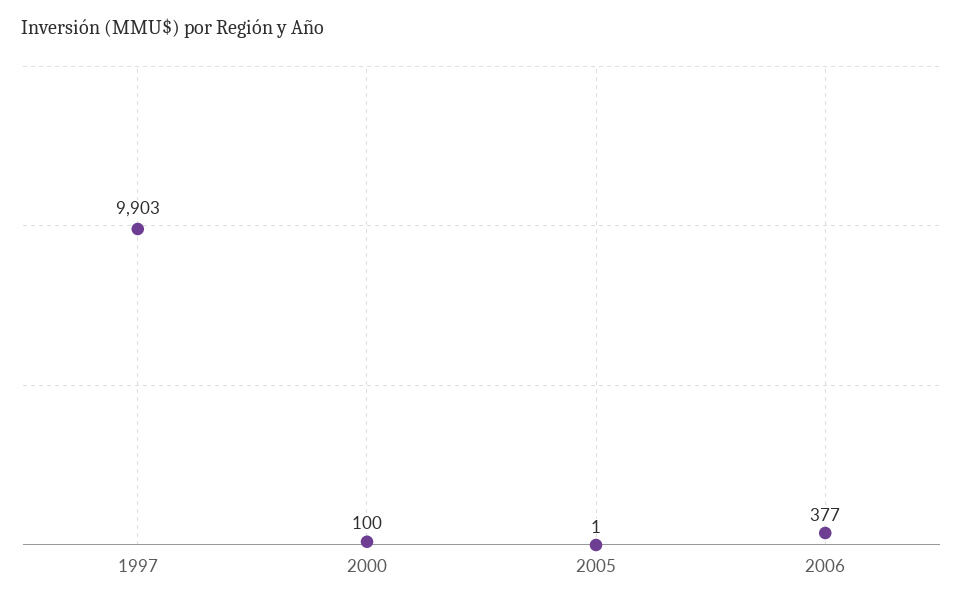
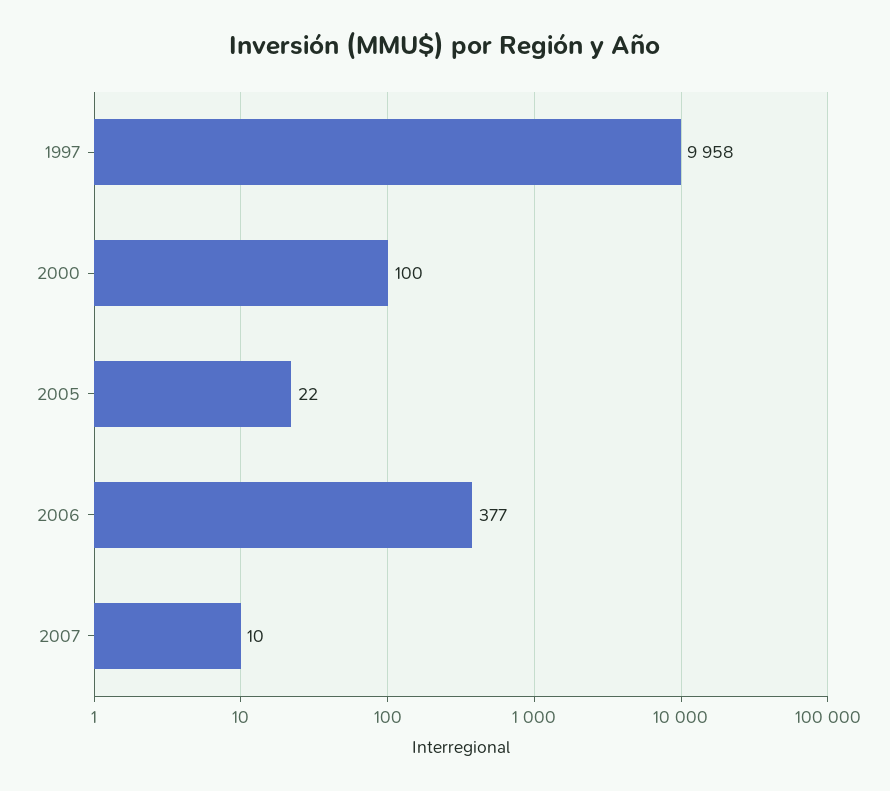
1997: 9903 -> 9958
2005: 1 -> 22
2007: none -> 10

